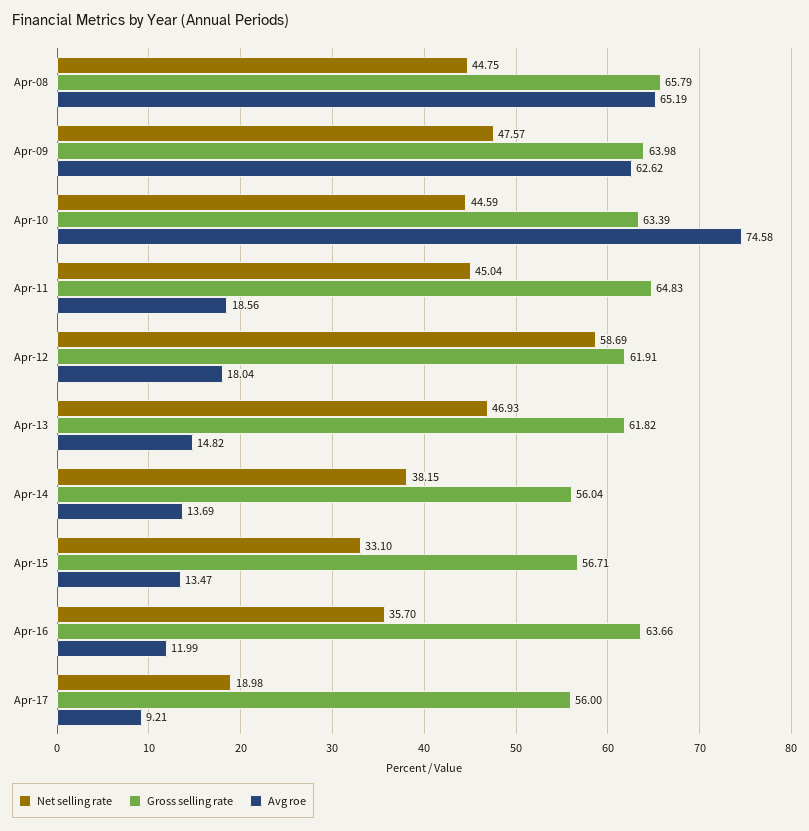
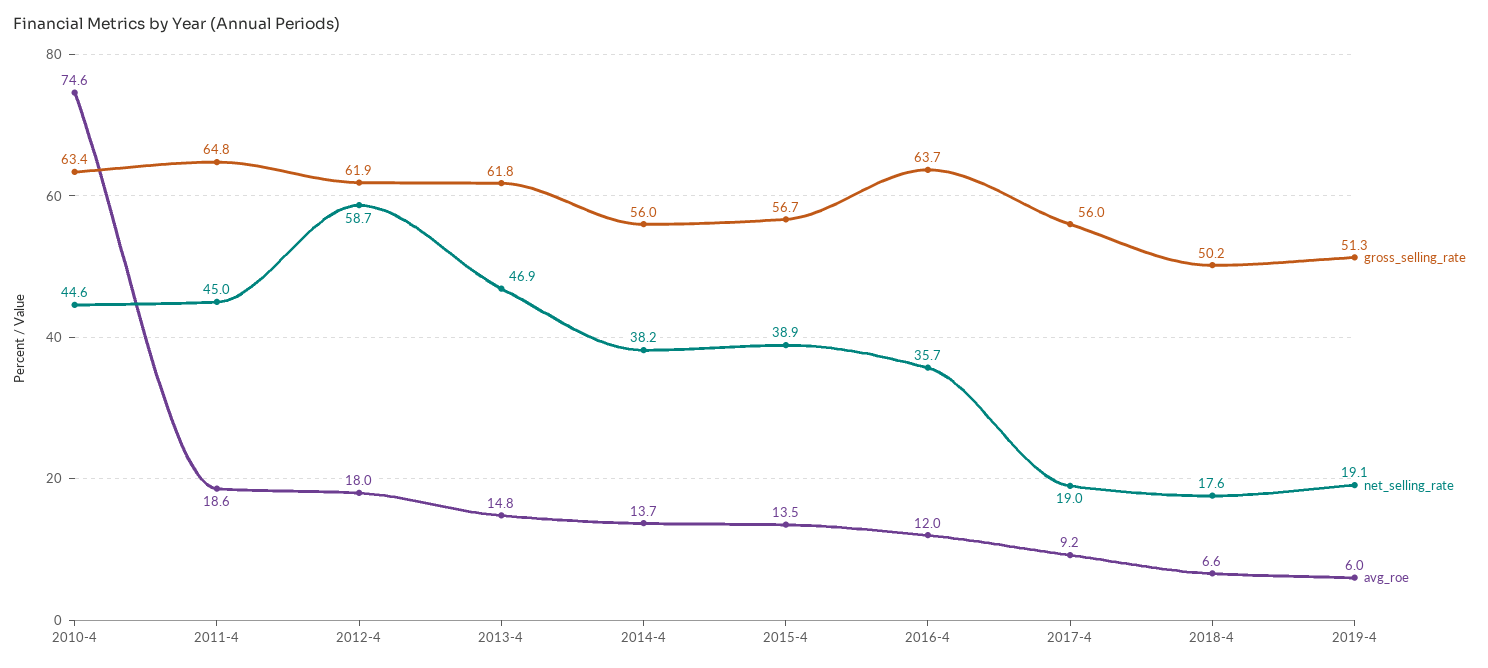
Net selling rate, Apr-08: 44.75 -> none
Gross selling rate, Apr-08: 65.79 -> none
Avg roe, Apr-08: 65.19 -> none
Net selling rate, Apr-09: 47.57 -> none
Gross selling rate, Apr-09: 63.98 -> none
Avg roe, Apr-09: 62.62 -> none
Net selling rate, Apr-15: 33.1 -> 38.9
Gross selling rate, 2018-4: none -> 50.2
Net selling rate, 2018-4: none -> 17.6
Avg roe, 2018-4: none -> 6.6
Gross selling rate, 2019-4: none -> 51.3
Net selling rate, 2019-4: none -> 19.1
Avg roe, 2019-4: none -> 6

